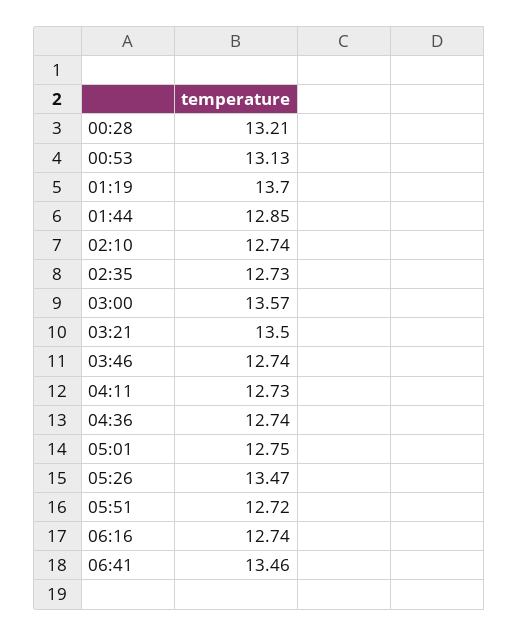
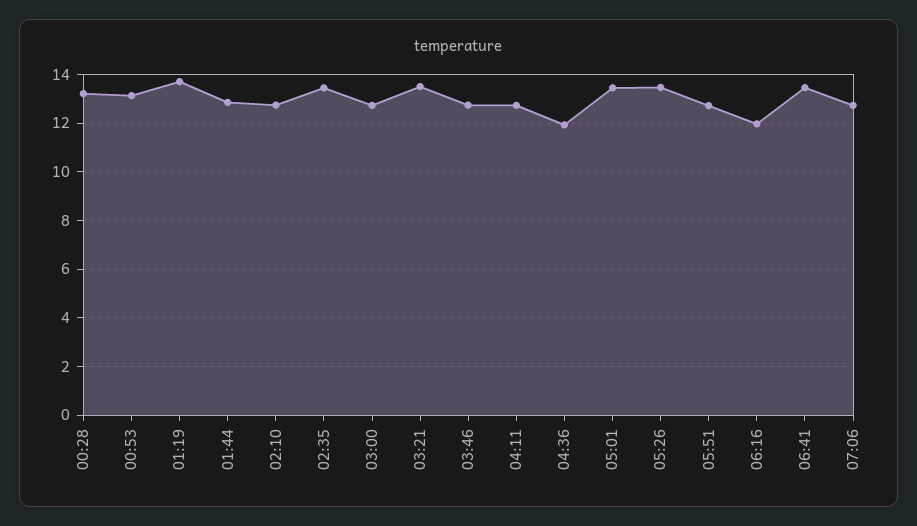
02:35: 12.73 -> 13.5
03:00: 13.57 -> 12.75
04:36: 12.74 -> 12
05:01: 12.75 -> 13.5
06:16: 12.74 -> 12
07:06: none -> 12.75

